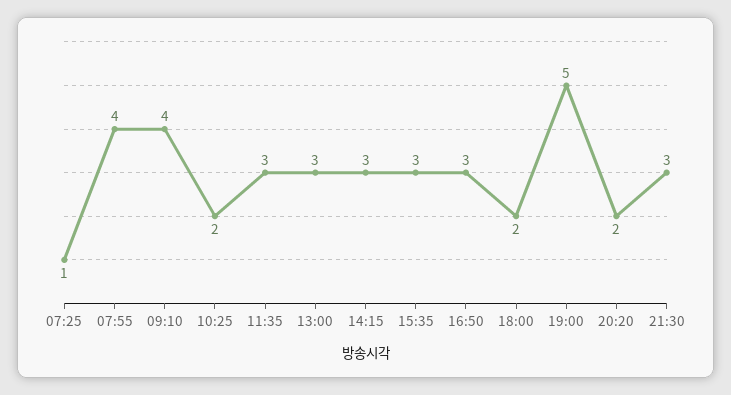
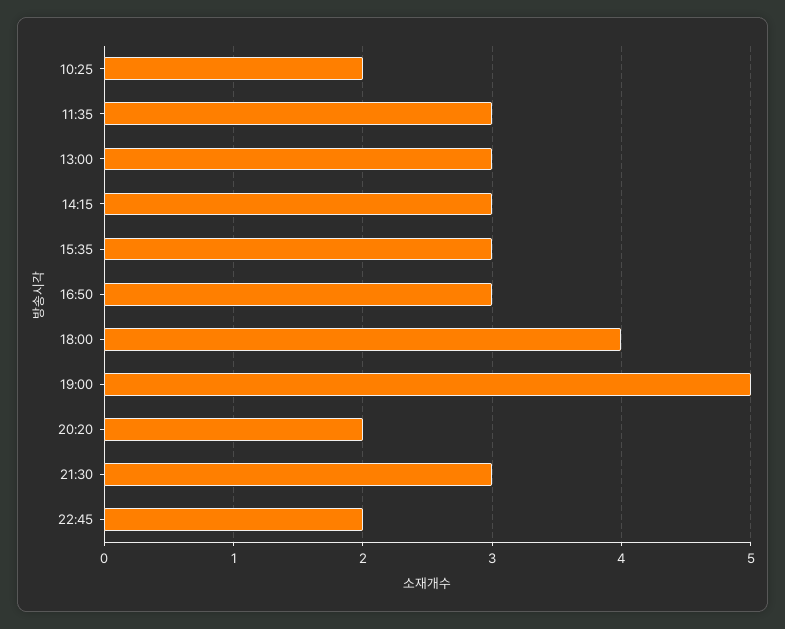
07:25: 1 -> none
07:55: 4 -> none
09:10: 4 -> none
18:00: 2 -> 4
22:45: none -> 2

